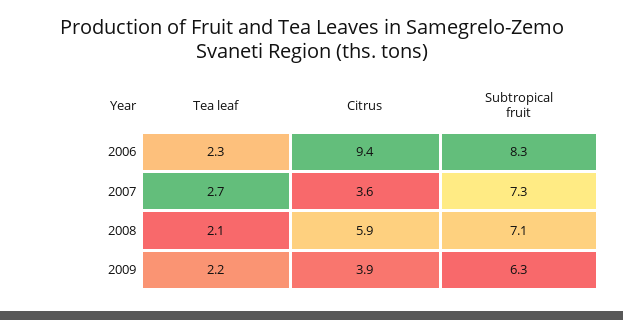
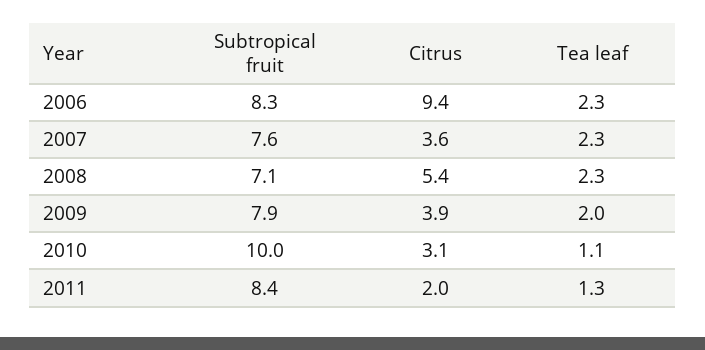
Tea leaf, 2007: 2.7 -> 2.3
Subtropical fruit, 2007: 7.3 -> 7.6
Tea leaf, 2008: 2.1 -> 2.3
Citrus, 2008: 5.9 -> 5.4
Tea leaf, 2009: 2.2 -> 2
Subtropical fruit, 2009: 6.3 -> 7.9
Subtropical fruit, 2010: none -> 10
Citrus, 2010: none -> 3.1
Tea leaf, 2010: none -> 1.1
Subtropical fruit, 2011: none -> 8.4
Citrus, 2011: none -> 2
Tea leaf, 2011: none -> 1.3

